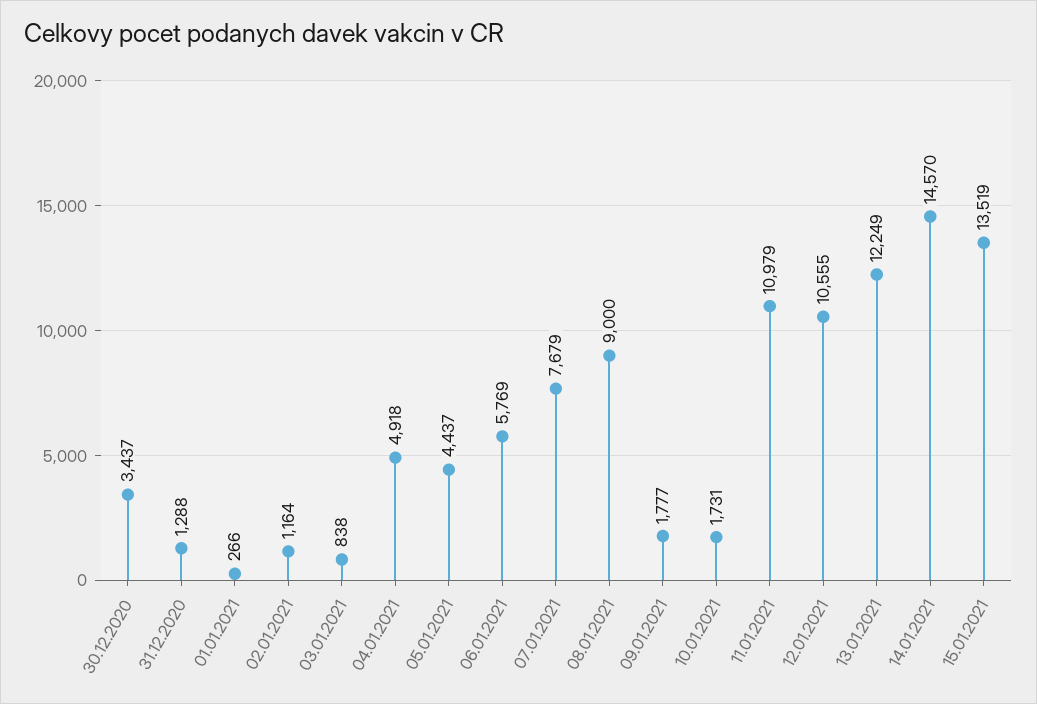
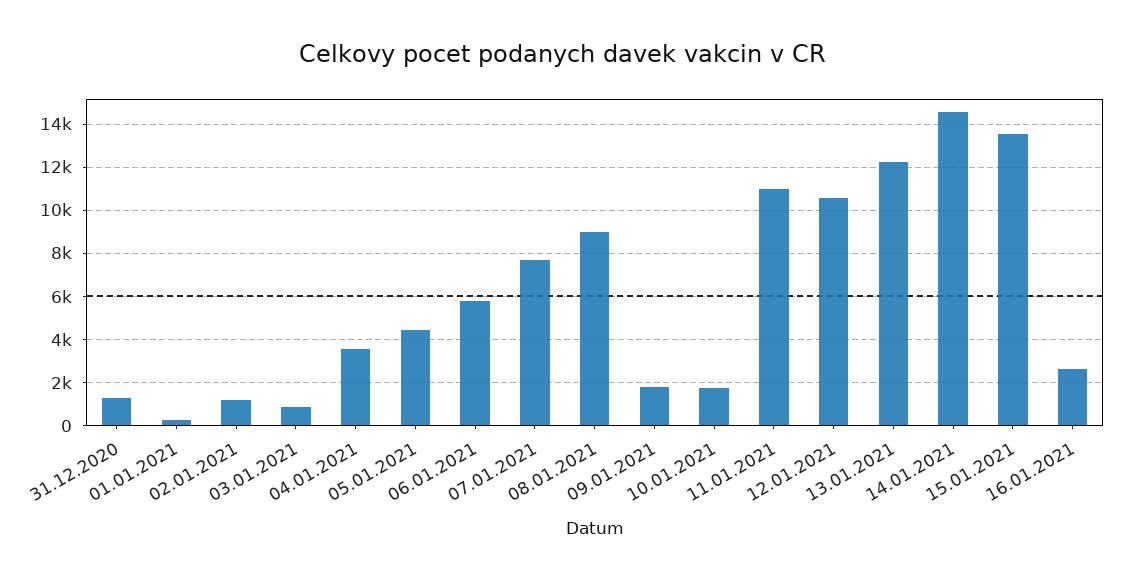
30.12.2020: 3437 -> none
04.01.2021: 4918 -> 3500
16.01.2021: none -> 2500

